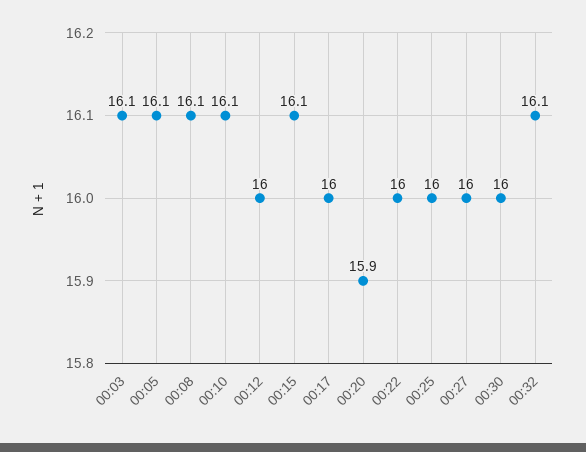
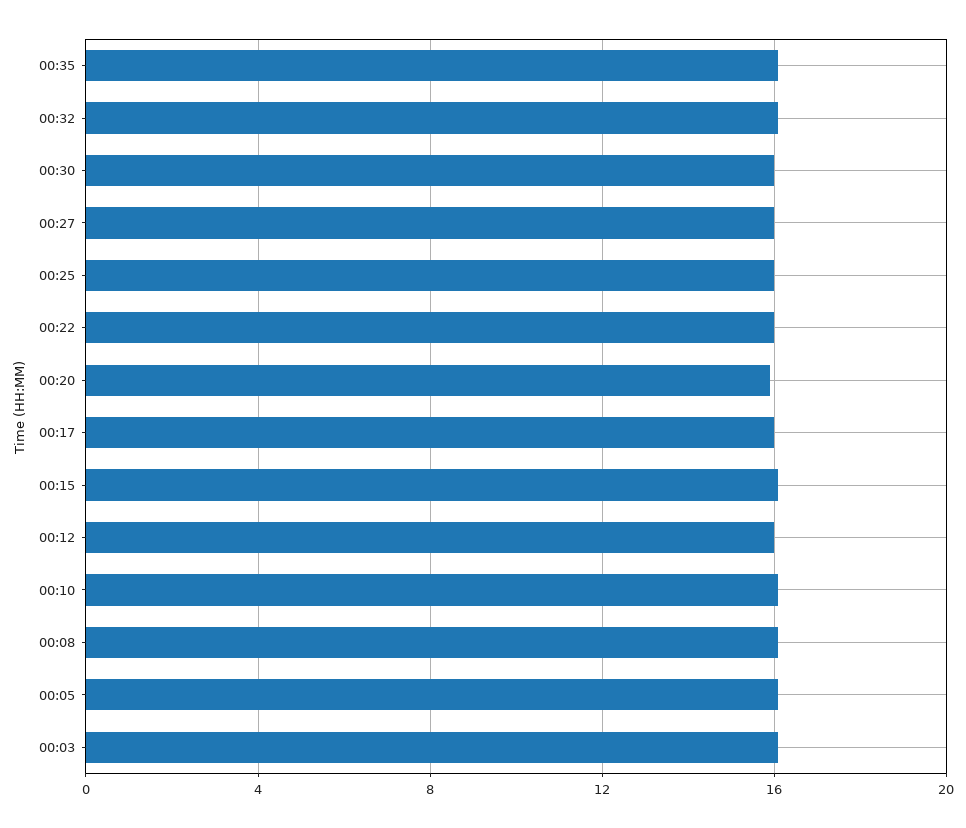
00:35: none -> 16

